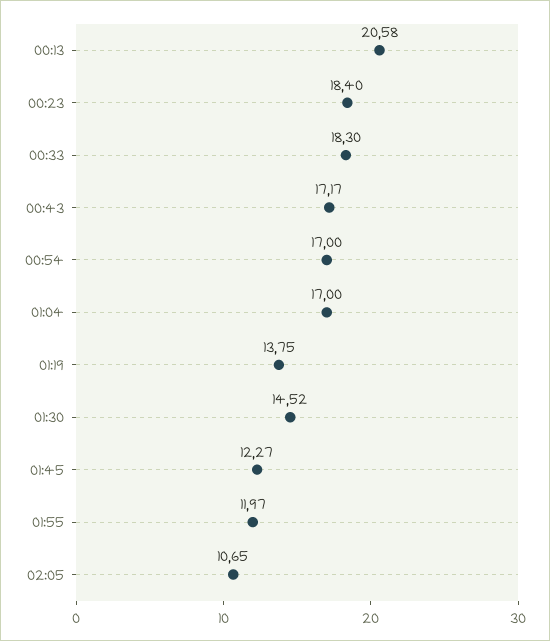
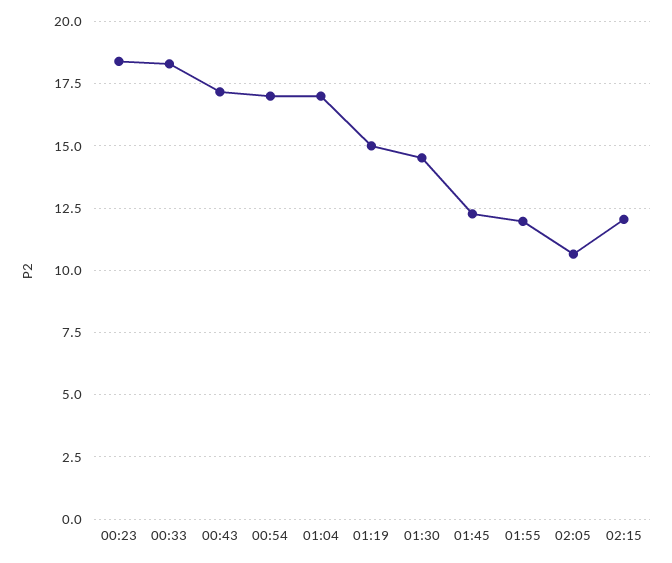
00:13: 20.58 -> none
01:19: 13.75 -> 15
02:15: none -> 12

